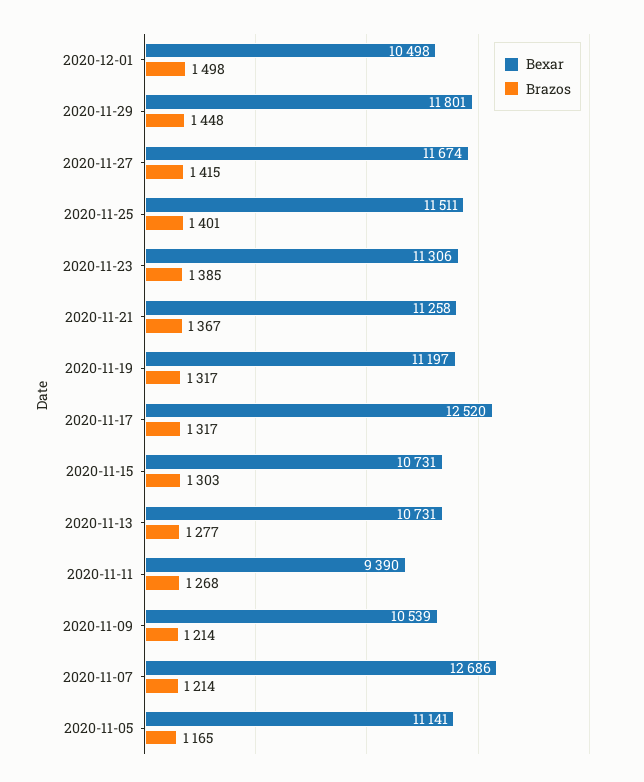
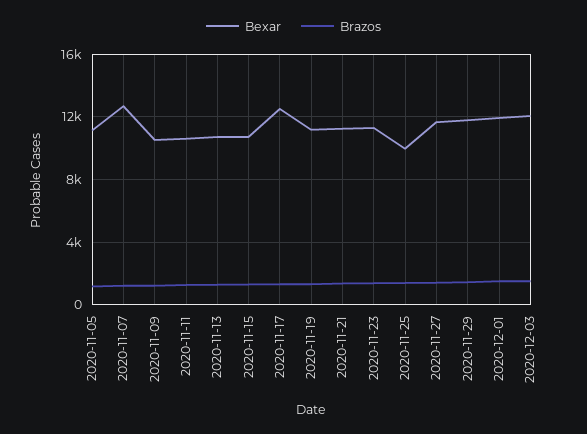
Bexar, 2020-12-01: 10498 -> 12000
Bexar, 2020-11-25: 11511 -> 10000
Bexar, 2020-11-11: 9390 -> 10500
Bexar, 2020-12-03: none -> 12000
Brazos, 2020-12-03: none -> 1500

